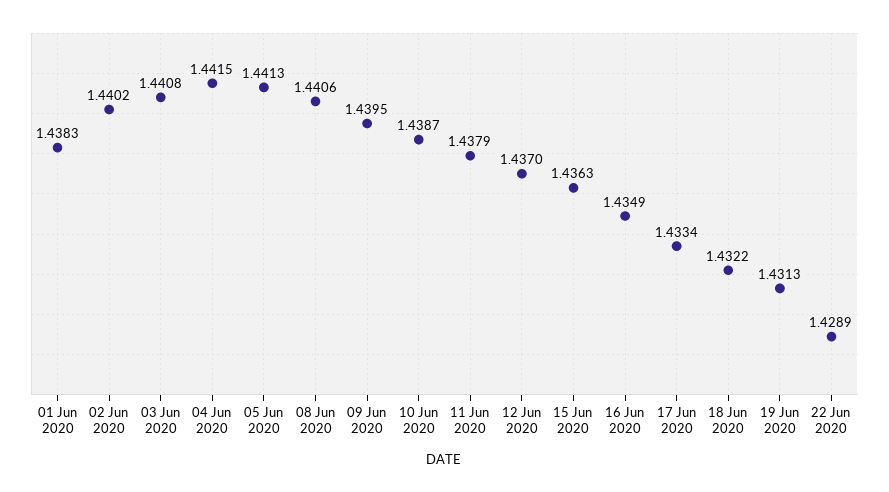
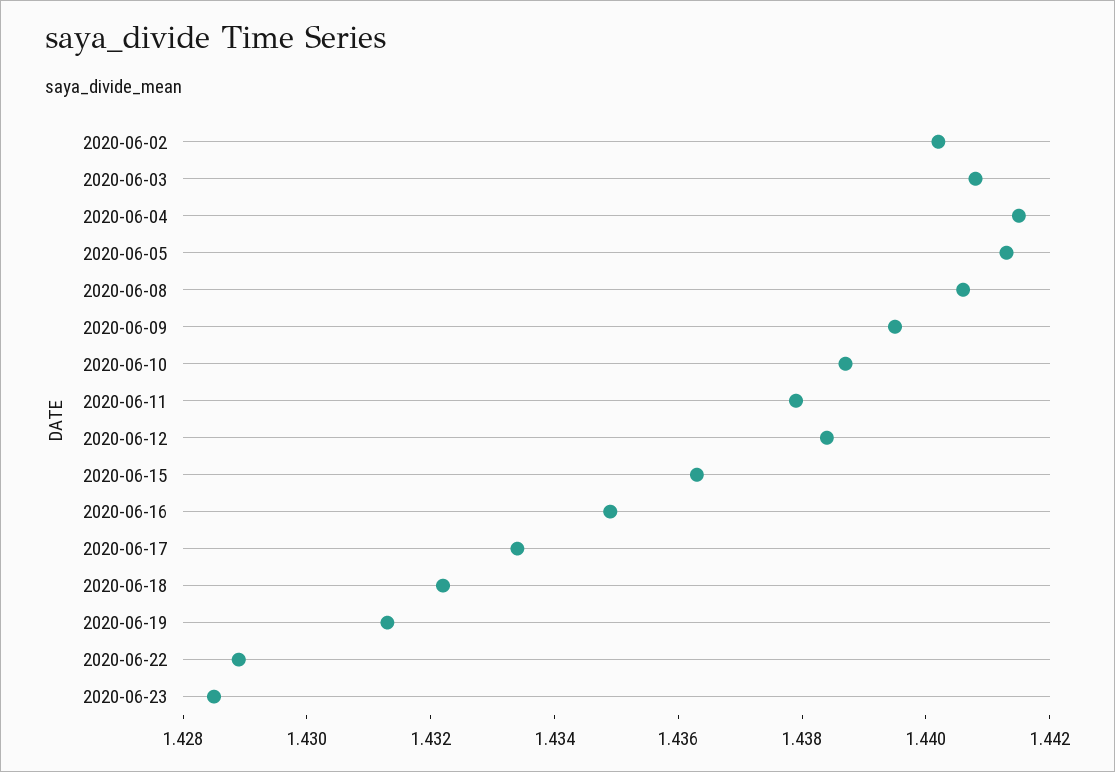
01 Jun 2020: 1.4383 -> none
12 Jun 2020: 1.437 -> 1.4385
2020-06-23: none -> 1.4285

